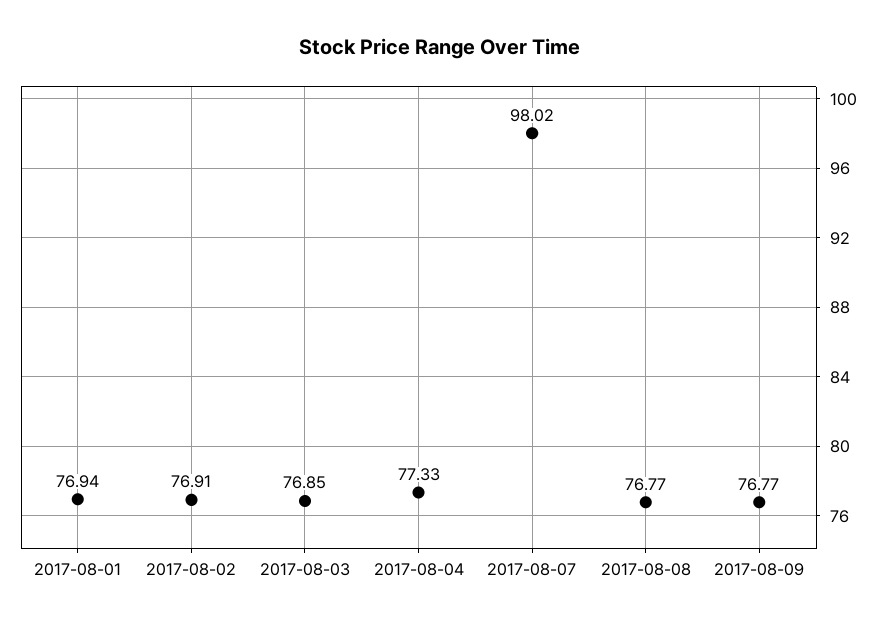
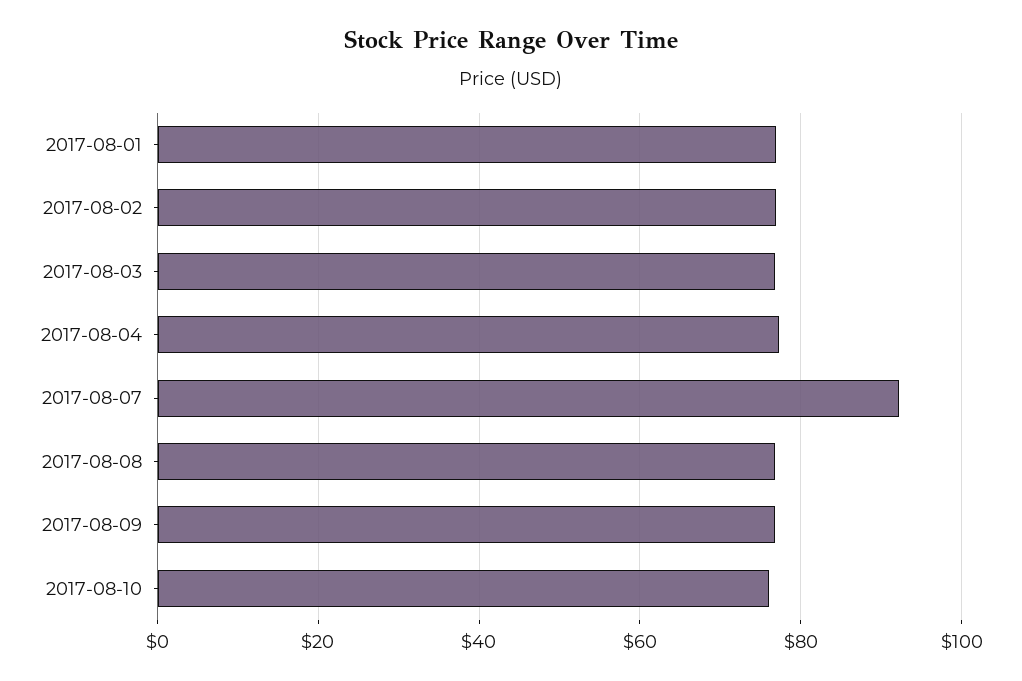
2017-08-07: 98.02 -> 92
2017-08-10: none -> 76

